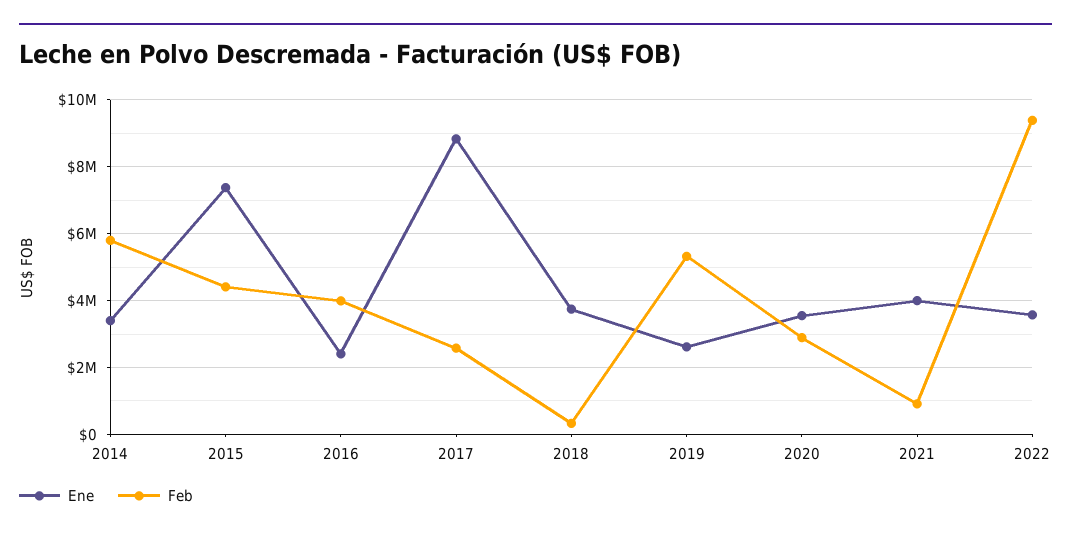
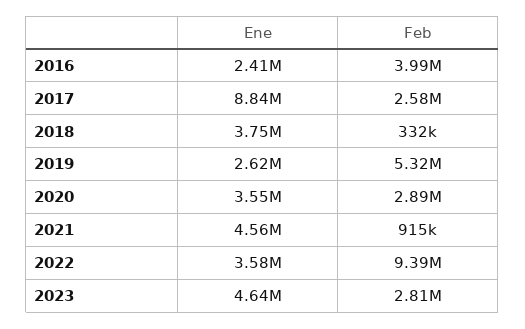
Ene, 2014: 3400000 -> none
Feb, 2014: 5800000 -> none
Ene, 2015: 7400000 -> none
Feb, 2015: 4400000 -> none
Ene, 2021: 4000000 -> 4560000
Ene, 2023: none -> 4640000
Feb, 2023: none -> 2810000

